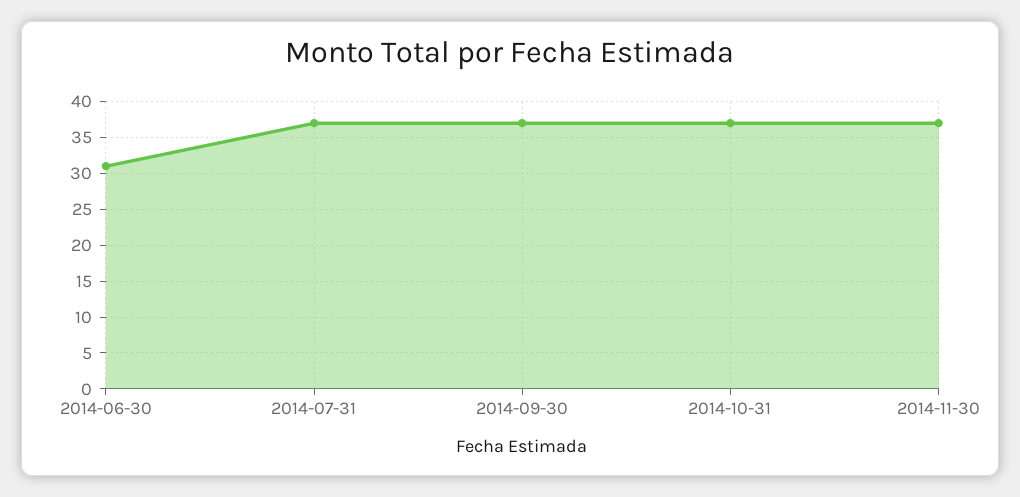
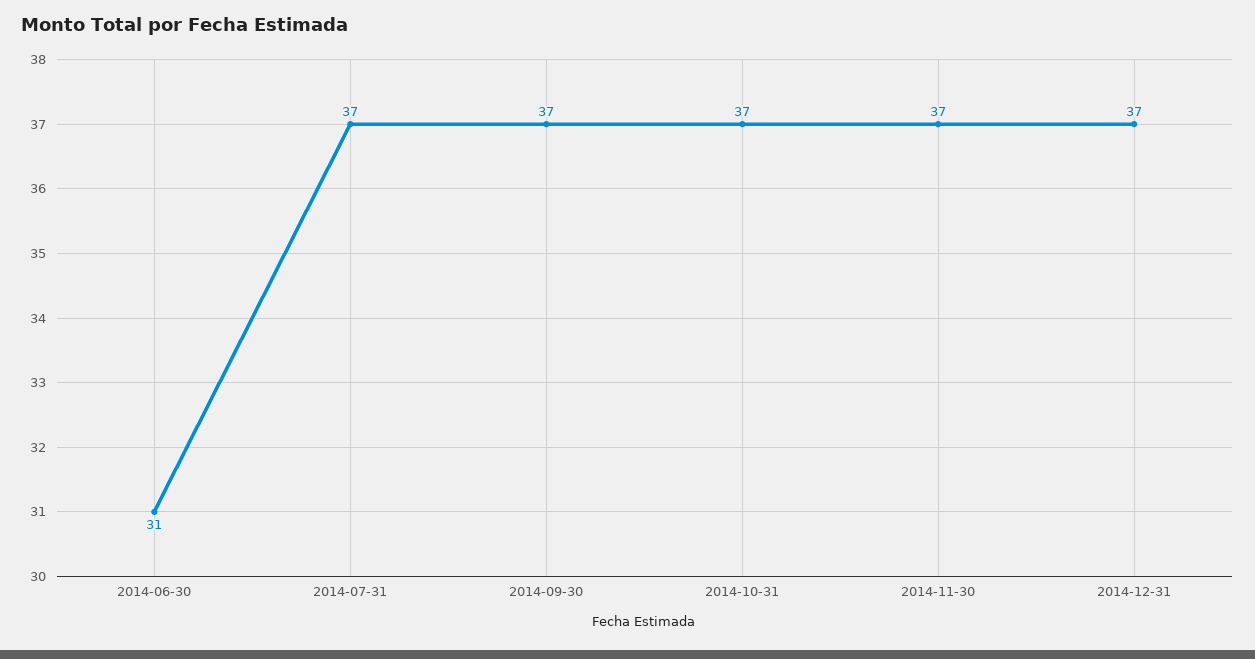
2014-12-31: none -> 37

